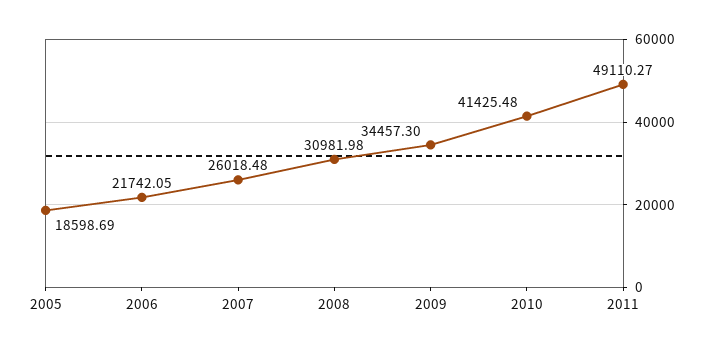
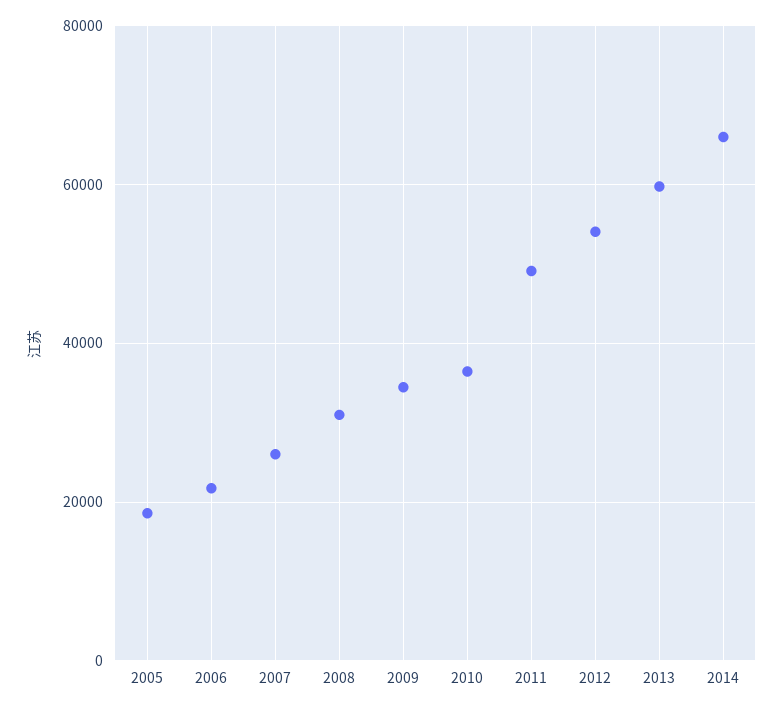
2010: 41425.48 -> 36000
2012: none -> 54000
2013: none -> 60000
2014: none -> 66000

